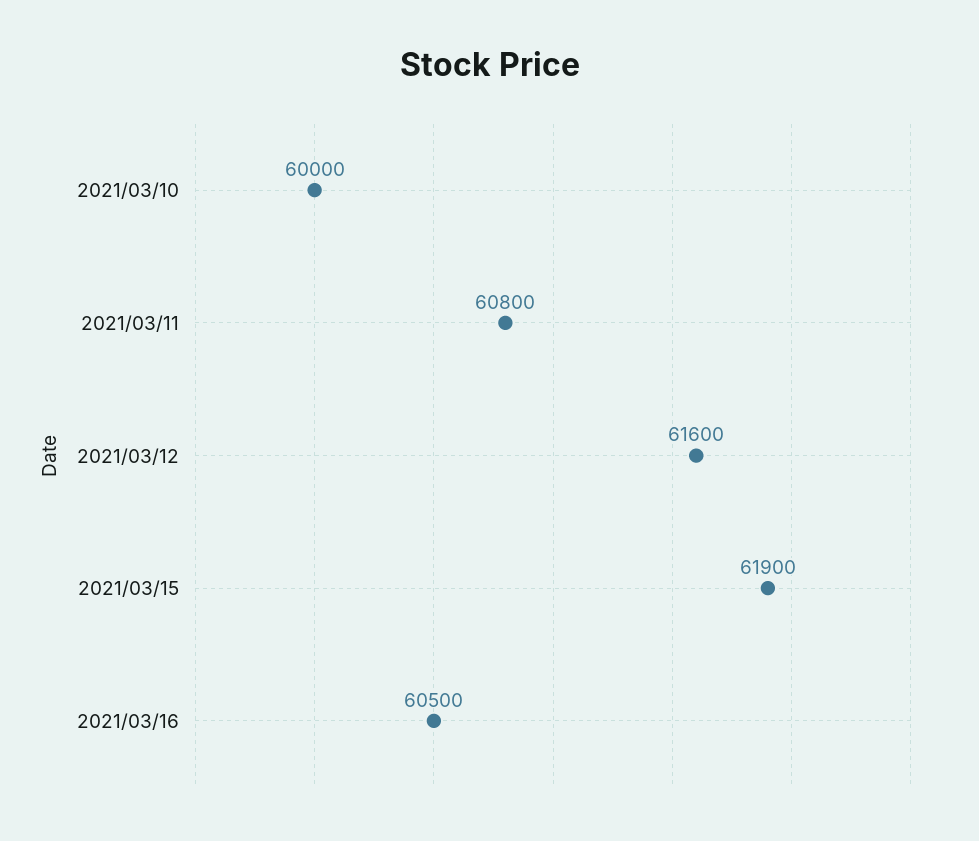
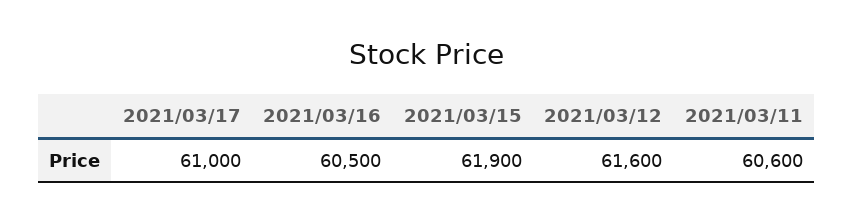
2021/03/10: 60000 -> none
2021/03/11: 60800 -> 60600
2021/03/17: none -> 61000

